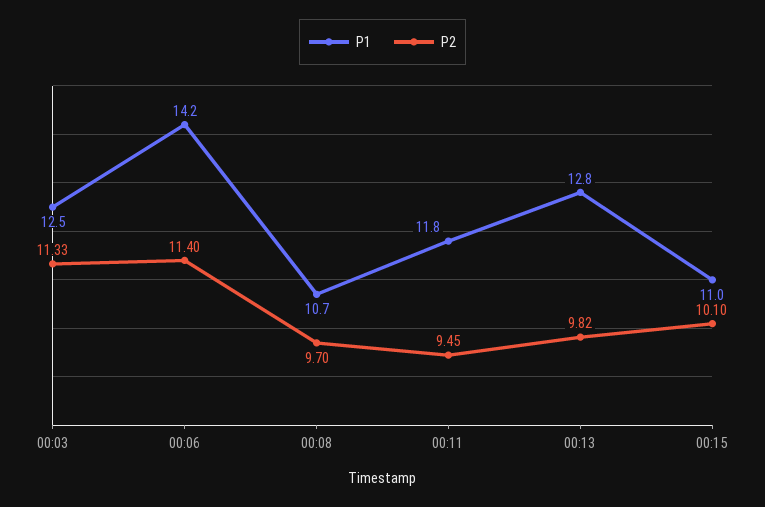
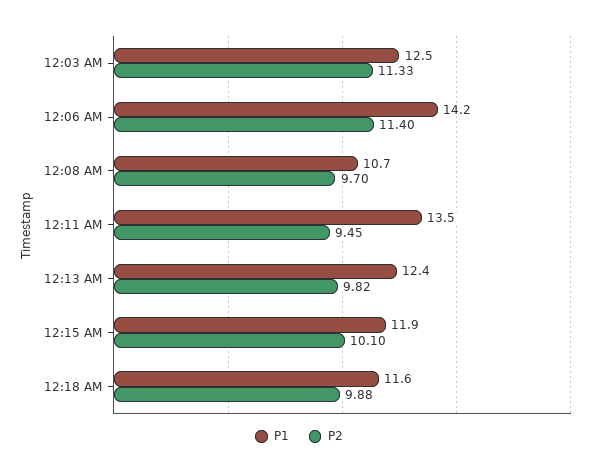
P1, 00:11: 11.8 -> 13.5
P1, 00:13: 12.8 -> 12.4
P1, 00:15: 11 -> 11.9
P1, 12:18 AM: none -> 11.6
P2, 12:18 AM: none -> 9.88

